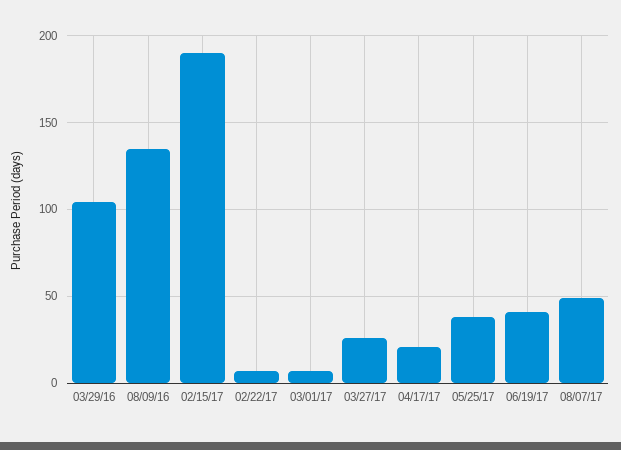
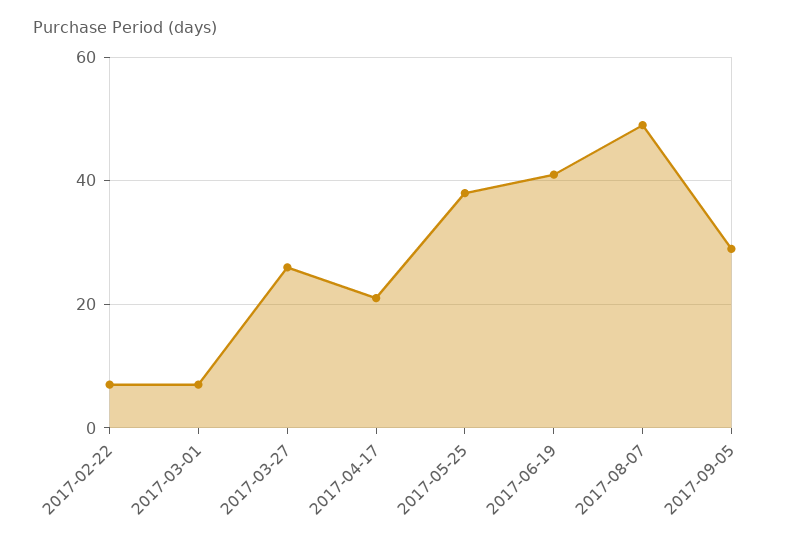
03/29/16: 105 -> none
08/09/16: 135 -> none
02/15/17: 190 -> none
2017-09-05: none -> 30

